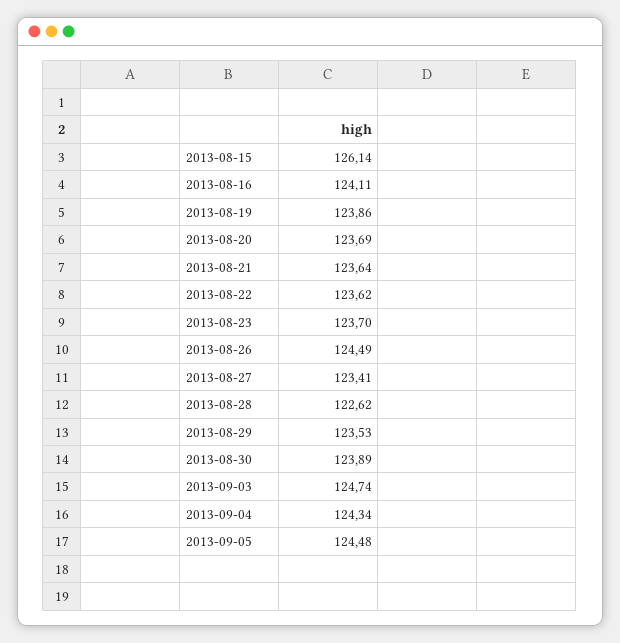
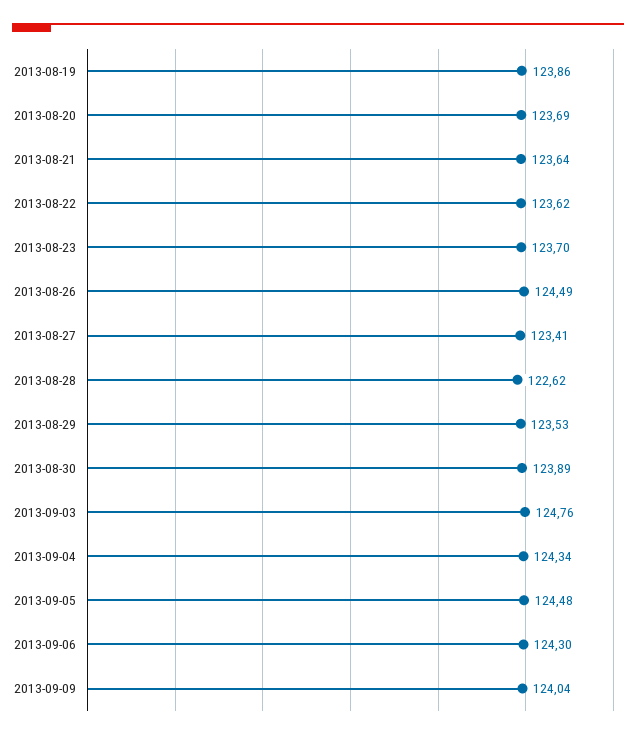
2013-08-15: 126.14 -> none
2013-08-16: 124.11 -> none
2013-09-03: 124.74 -> 124.76
2013-09-06: none -> 124.3
2013-09-09: none -> 124.04

